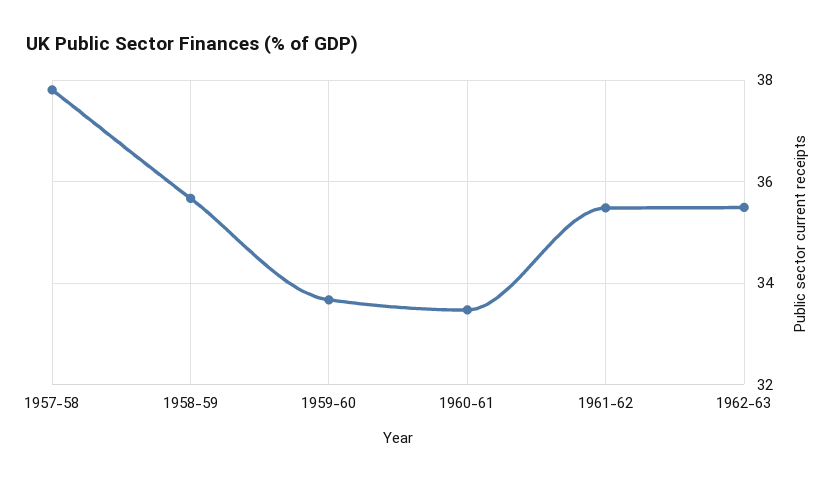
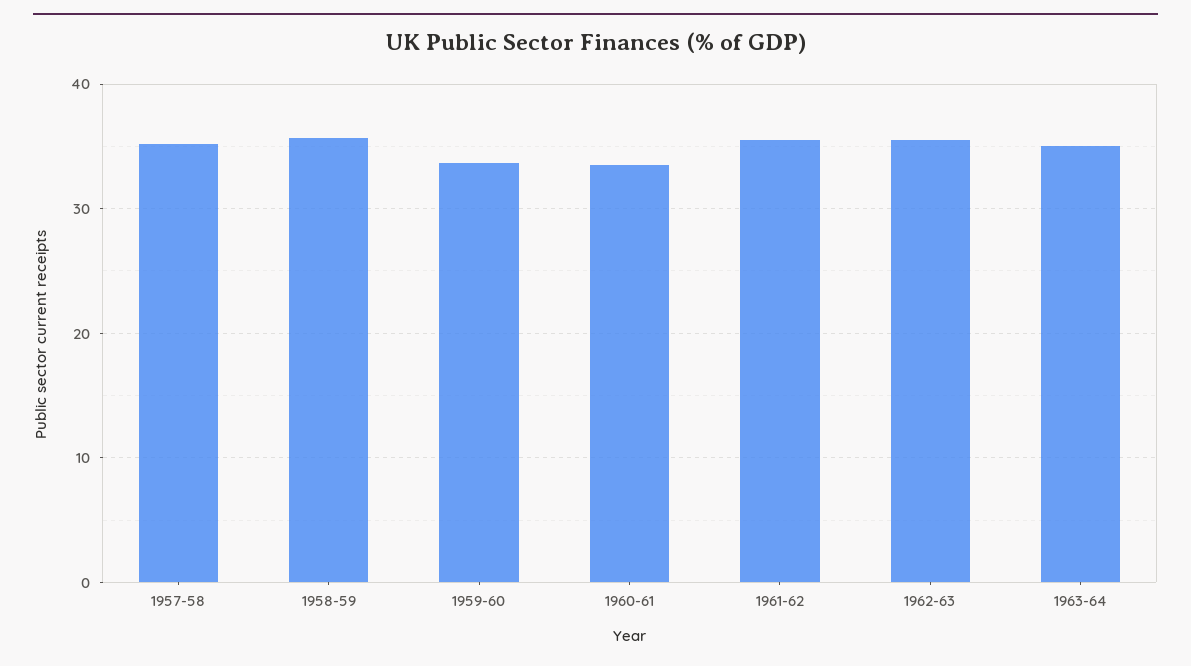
1957-58: 37.8 -> 35
1963-64: none -> 35

